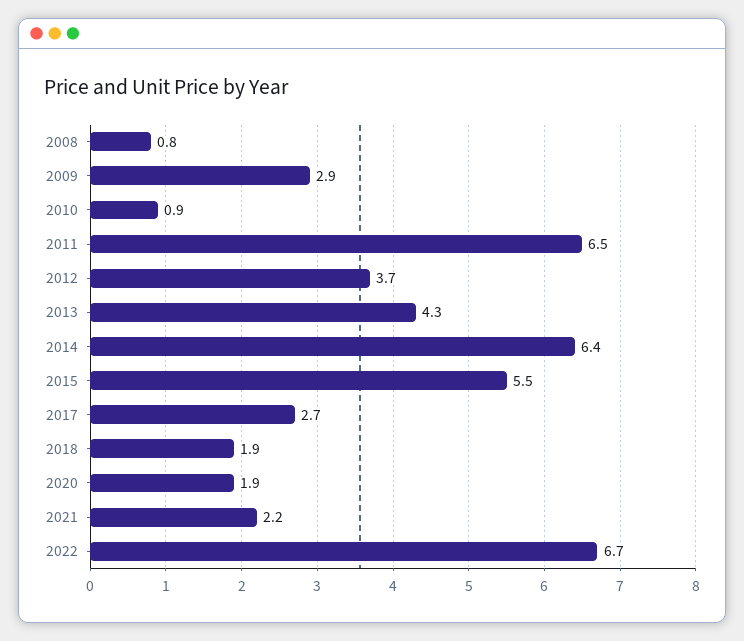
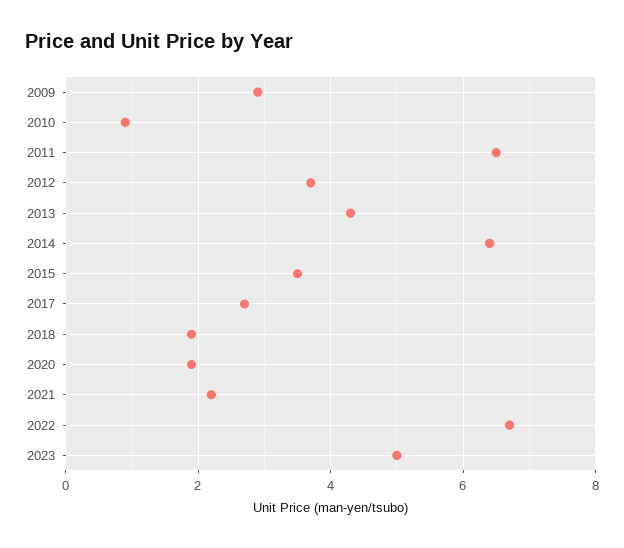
2008: 0.8 -> none
2015: 5.5 -> 3.5
2023: none -> 5

